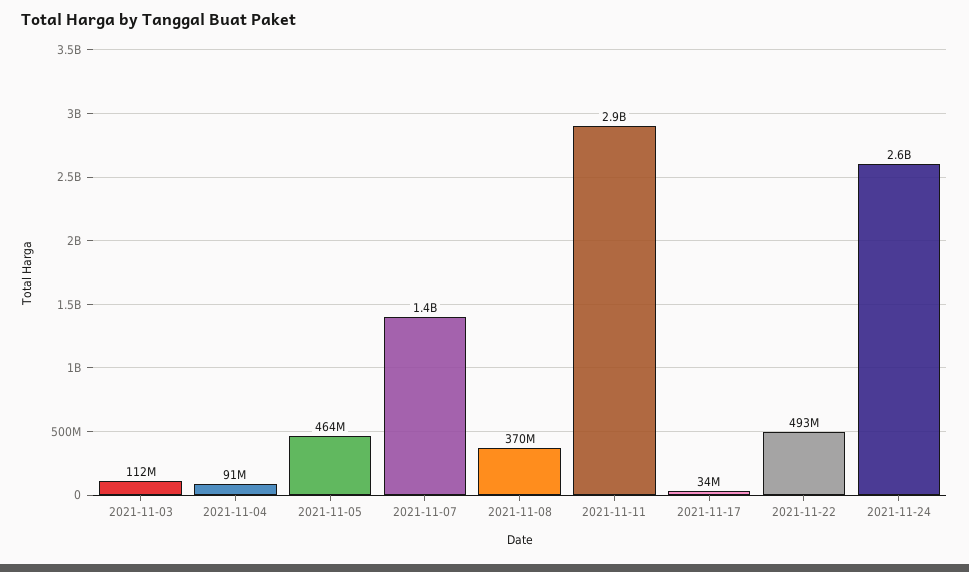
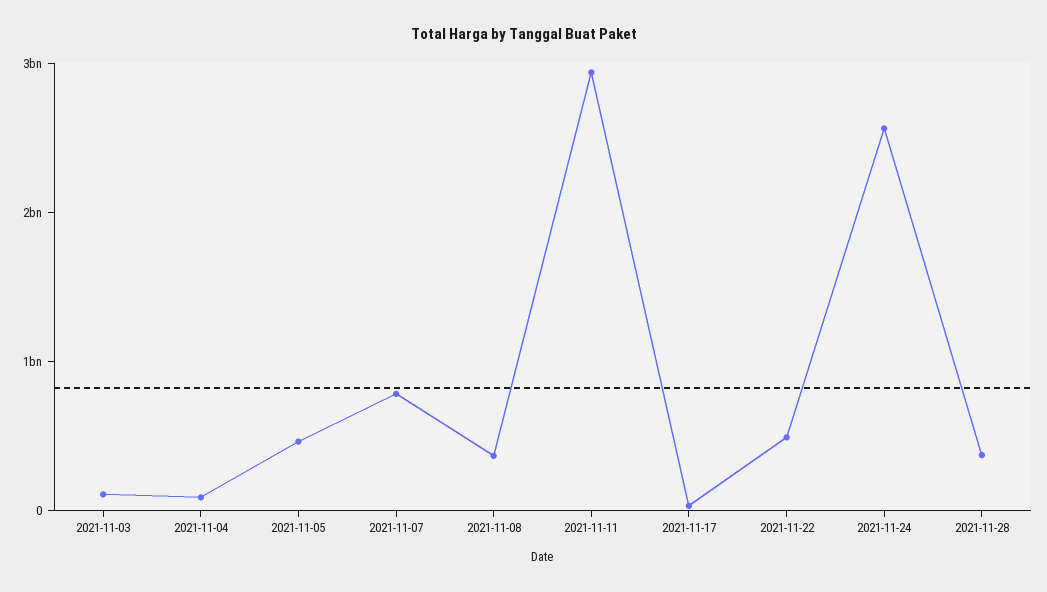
2021-11-07: 1400000000 -> 800000000
2021-11-28: none -> 400000000

